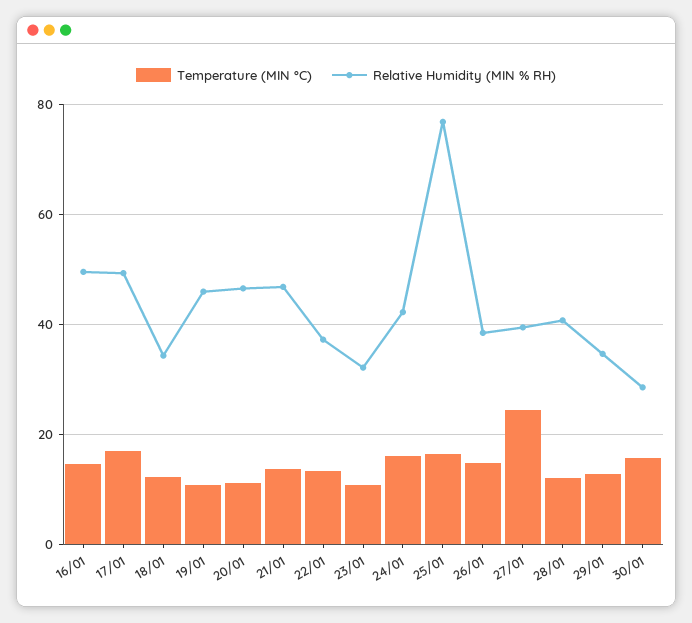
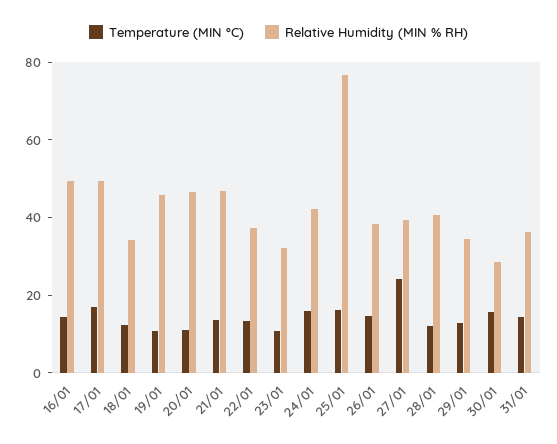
Temperature (MIN °C), 31/01: none -> 15
Relative Humidity (MIN % RH), 31/01: none -> 35

